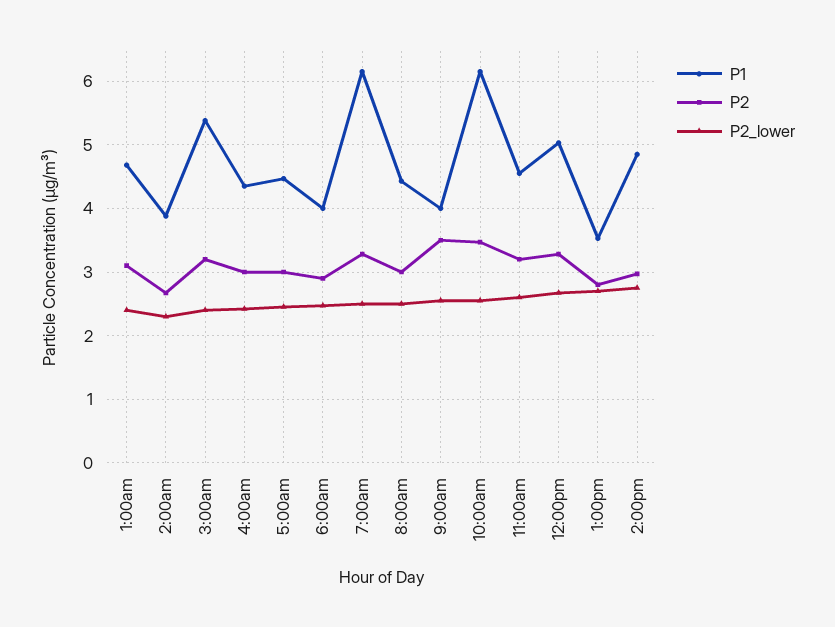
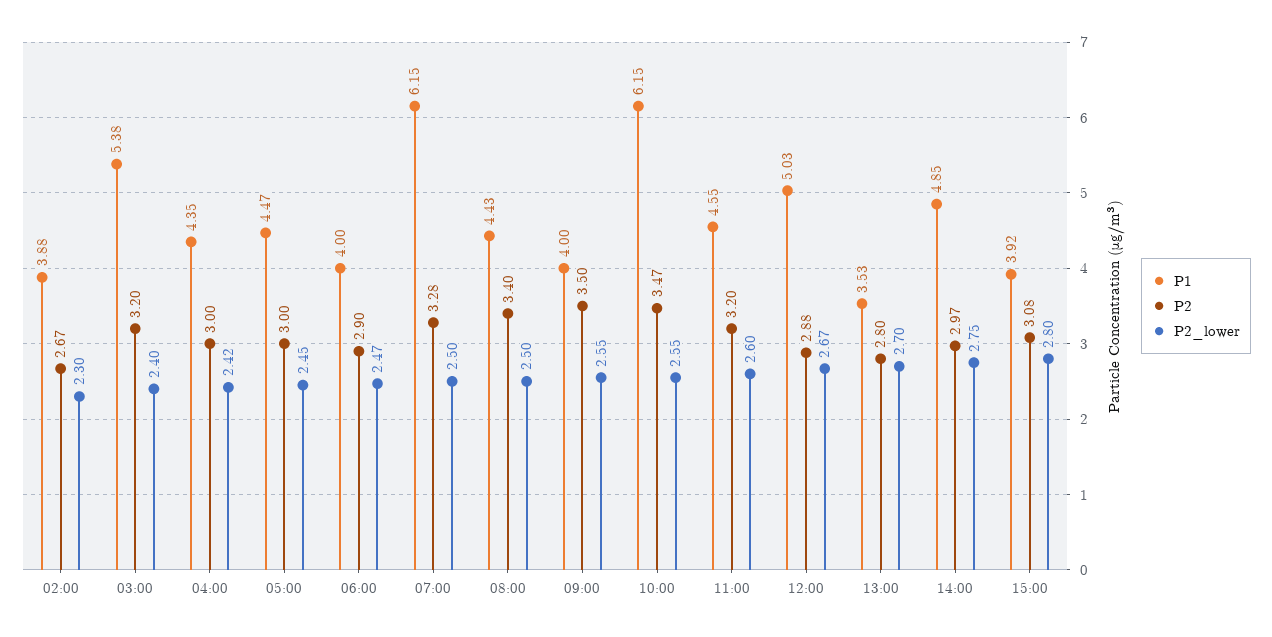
P1, 1:00am: 4.7 -> none
P2, 1:00am: 3.1 -> none
P2_lower, 1:00am: 2.4 -> none
P2, 8:00am: 3 -> 3.4
P2, 12:00pm: 3.3 -> 2.88
P1, 15:00: none -> 3.92
P2, 15:00: none -> 3.08
P2_lower, 15:00: none -> 2.8

